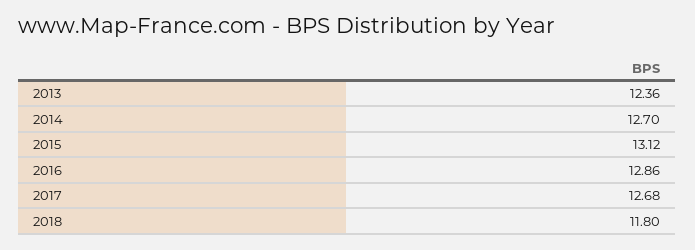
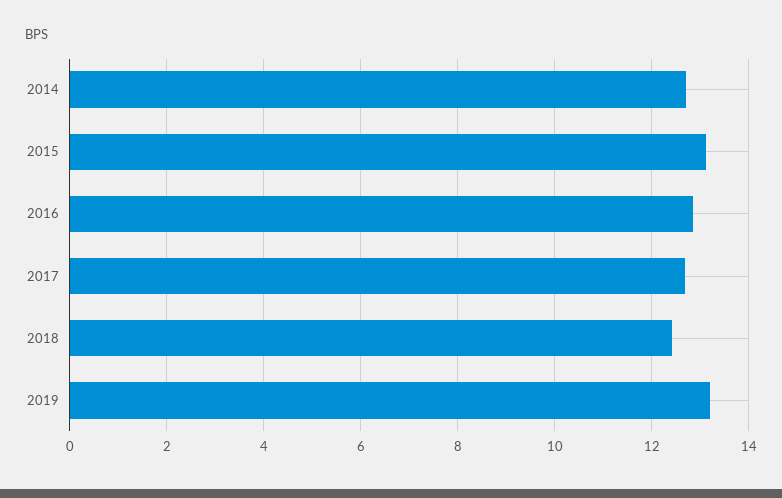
2013: 12.36 -> none
2018: 11.8 -> 12.4
2019: none -> 13.2

